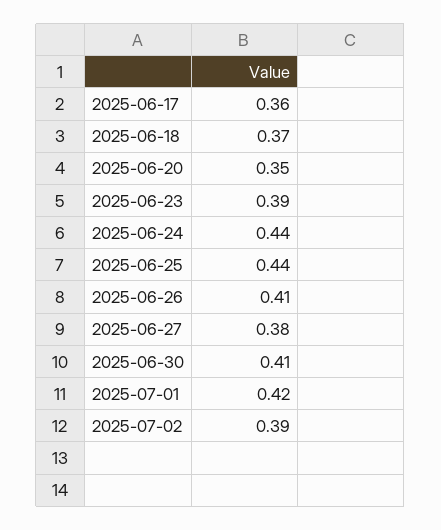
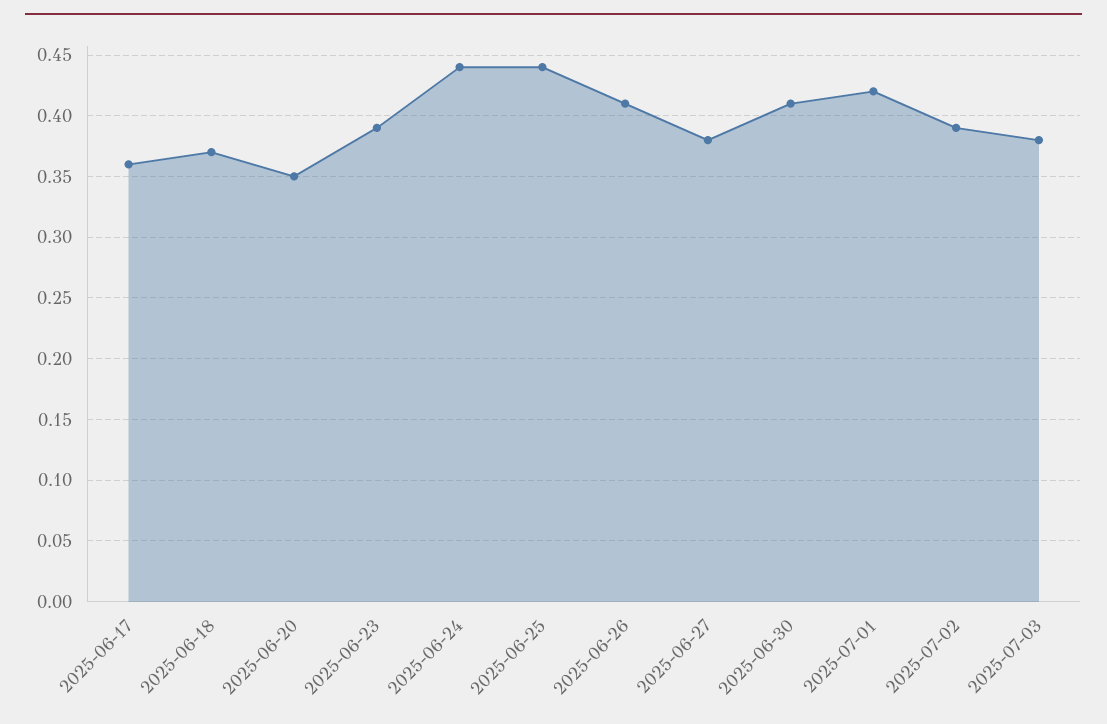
2025-07-03: none -> 0.38

